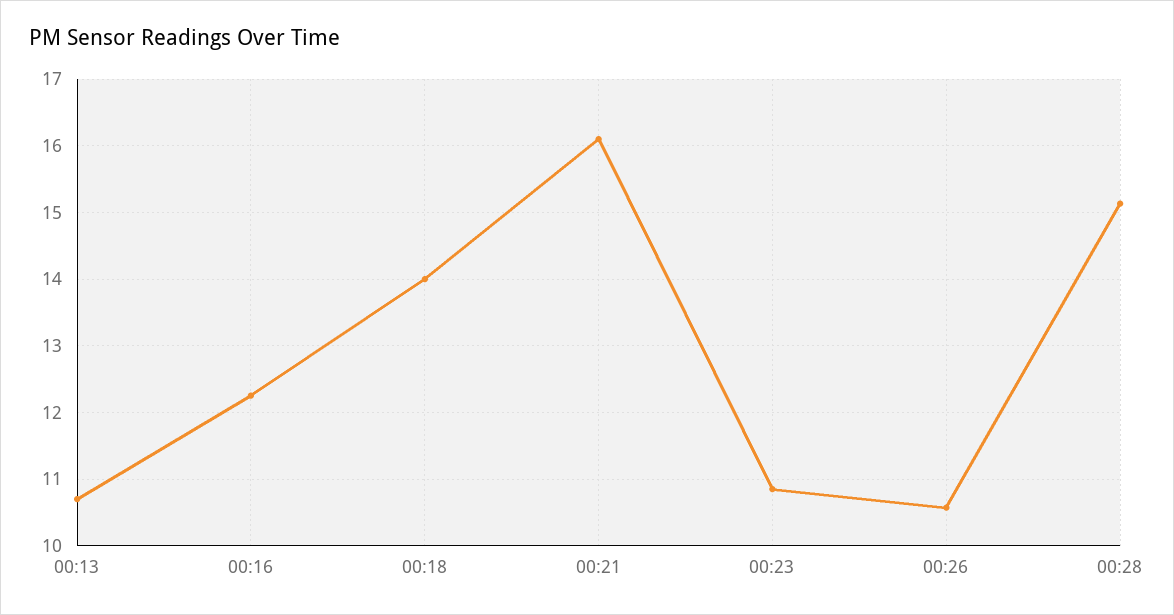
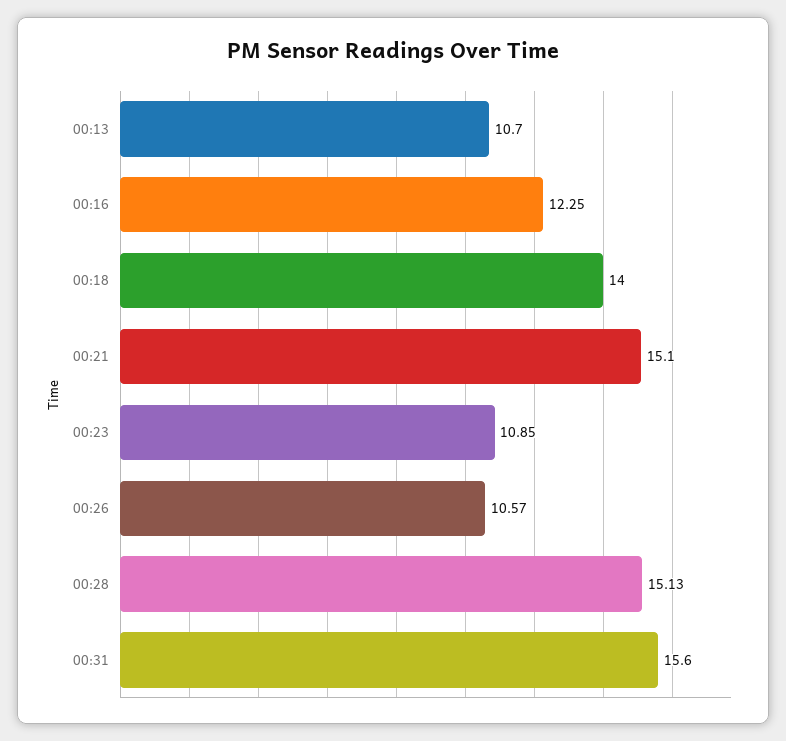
00:21: 16.1 -> 15.1
00:31: none -> 15.6

